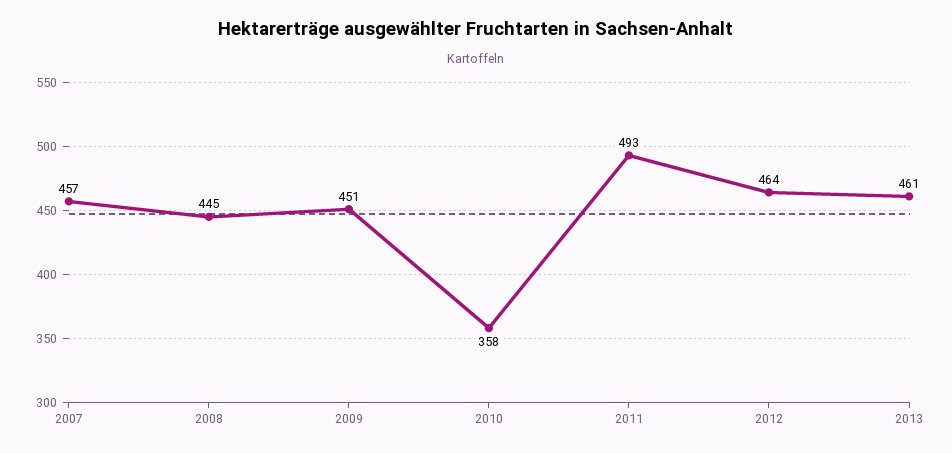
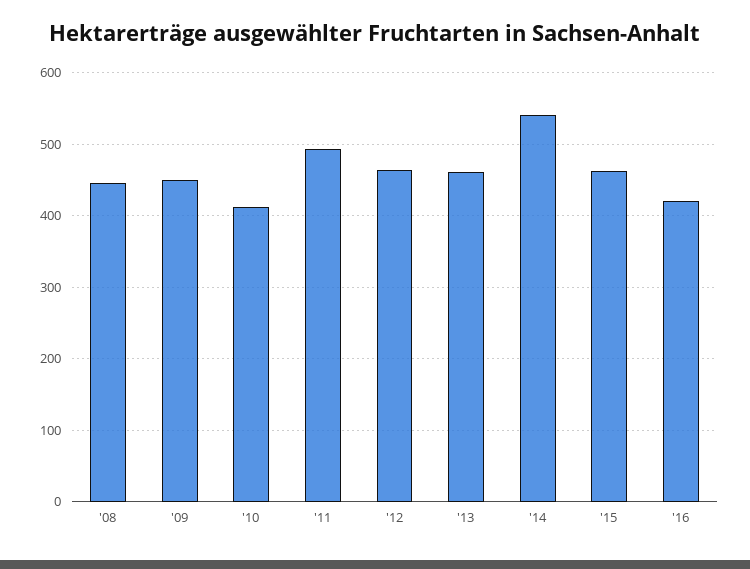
2007: 457 -> none
2010: 358 -> 410
'14: none -> 540
'15: none -> 460
'16: none -> 420

